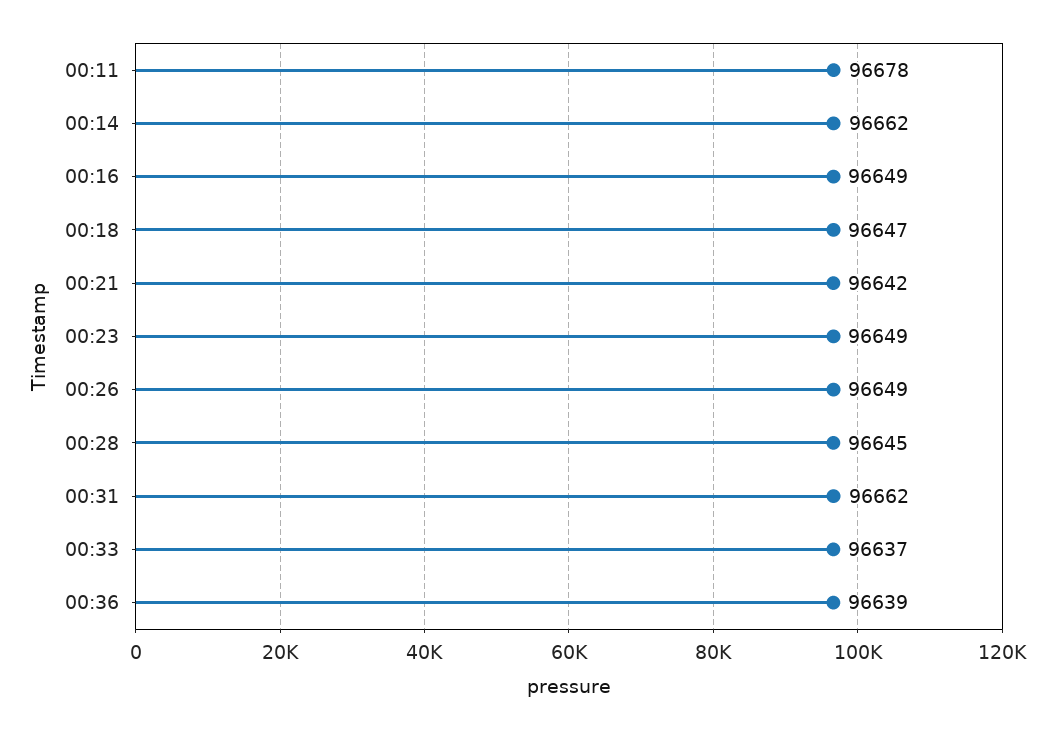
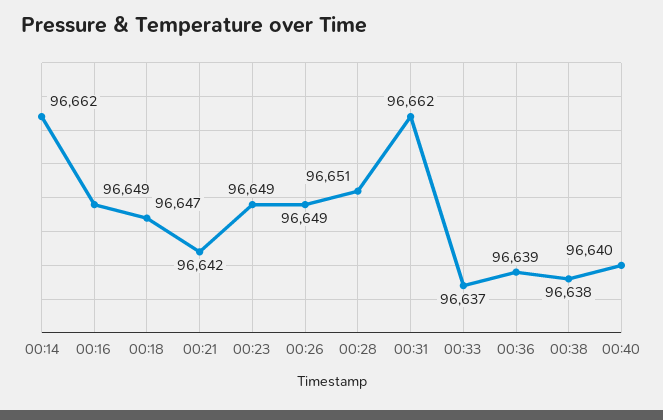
00:11: 96678 -> none
00:28: 96645 -> 96651
00:38: none -> 96638
00:40: none -> 96640

